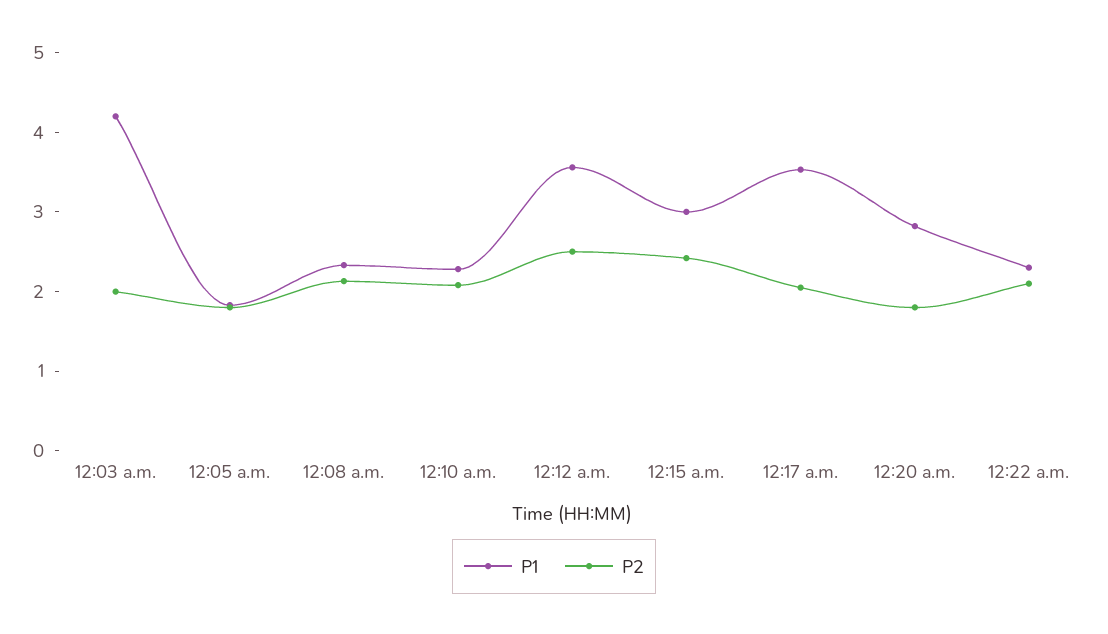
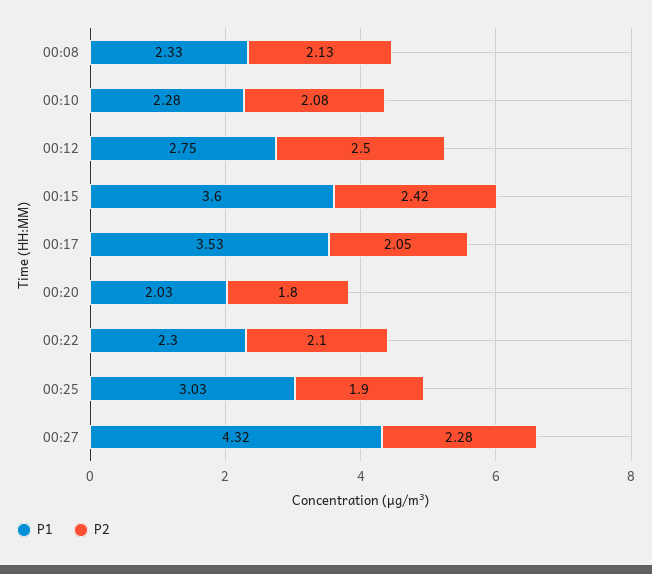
P1, 12:03 a.m.: 4.2 -> none
P2, 12:03 a.m.: 2 -> none
P1, 12:05 a.m.: 1.8 -> none
P2, 12:05 a.m.: 1.8 -> none
P1, 12:12 a.m.: 3.6 -> 2.75
P1, 12:15 a.m.: 3 -> 3.6
P1, 12:20 a.m.: 2.8 -> 2.03
P1, 00:25: none -> 3.03
P2, 00:25: none -> 1.9
P1, 00:27: none -> 4.32
P2, 00:27: none -> 2.28

